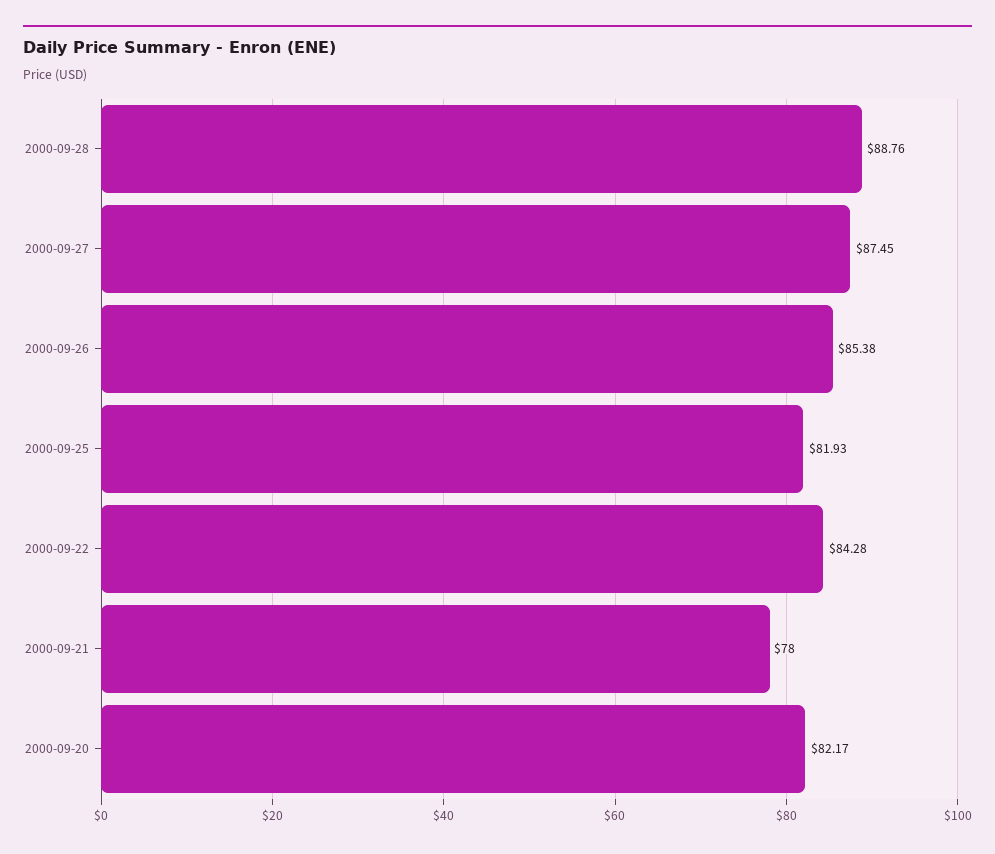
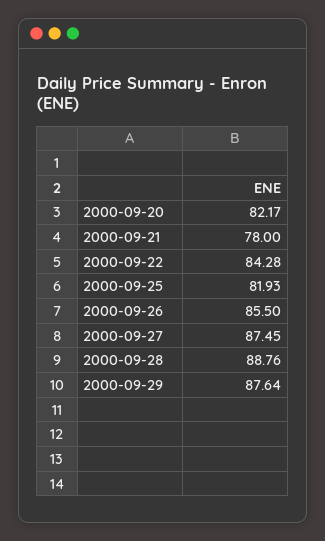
2000-09-26: 85.38 -> 85.5
2000-09-29: none -> 87.64

